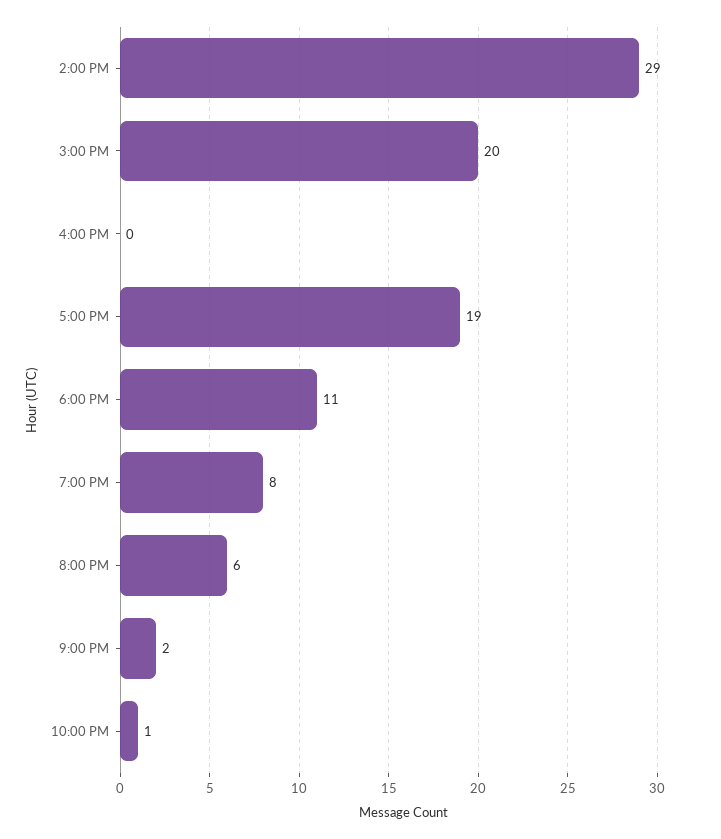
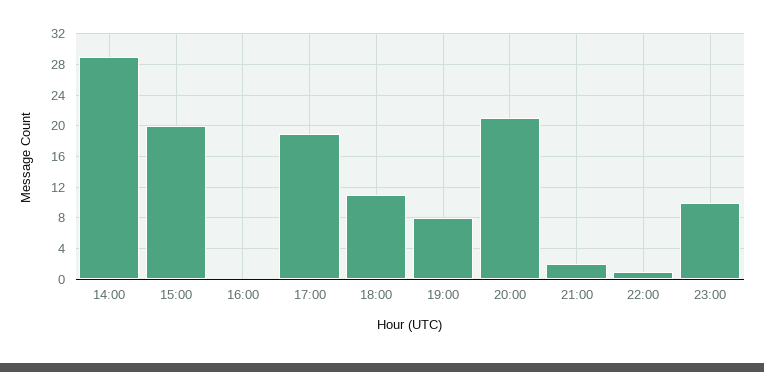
8:00 PM: 6 -> 21
23:00: none -> 10

